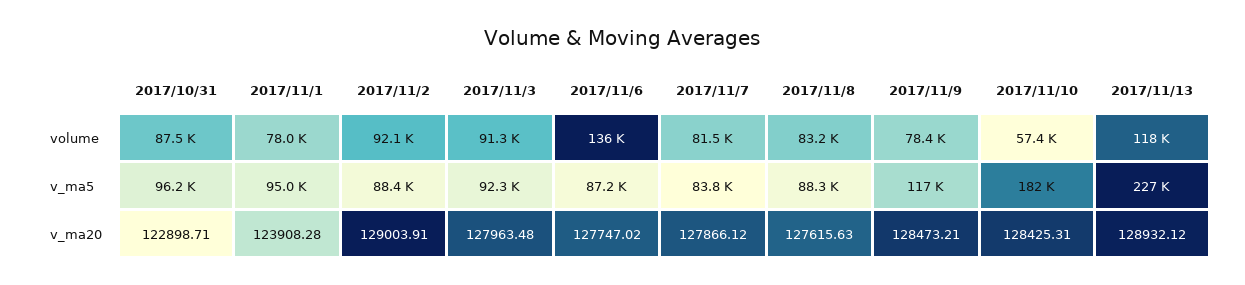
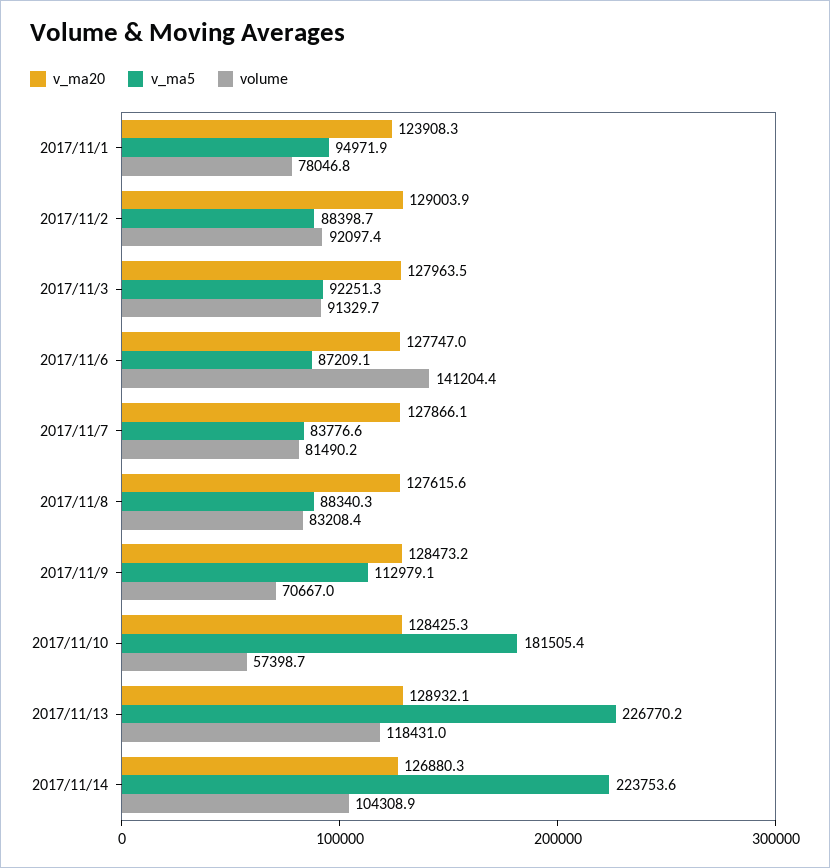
volume, 2017/10/31: 87500 -> none
volume, 2017/11/6: 136000 -> 141204.4
volume, 2017/11/9: 78400 -> 70667
v_ma5, 2017/10/31: 96200 -> none
v_ma5, 2017/11/9: 117000 -> 112979.1
v_ma20, 2017/10/31: 122898.71 -> none
v_ma20, 2017/11/14: none -> 126880.3
v_ma5, 2017/11/14: none -> 223753.6
volume, 2017/11/14: none -> 104308.9

